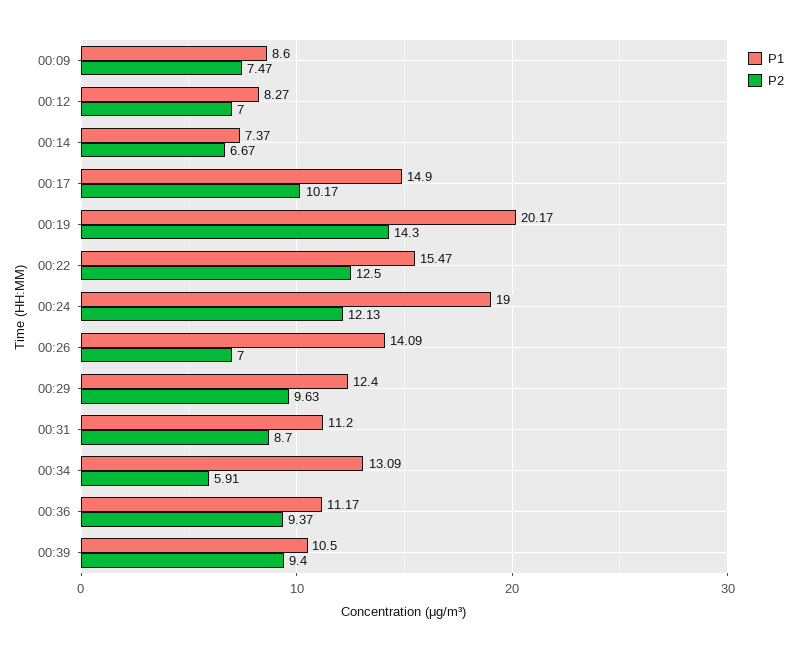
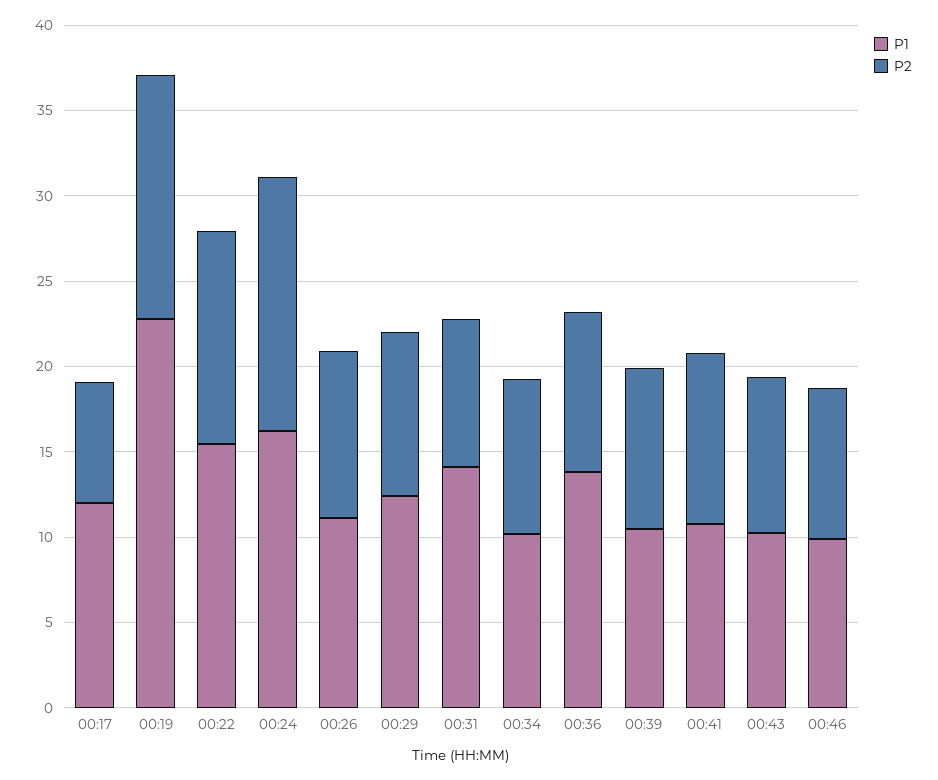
P1, 00:09: 8.6 -> none
P2, 00:09: 7.47 -> none
P1, 00:12: 8.27 -> none
P2, 00:12: 7 -> none
P1, 00:14: 7.37 -> none
P2, 00:14: 6.67 -> none
P1, 00:17: 14.9 -> 12
P2, 00:17: 10.17 -> 7
P1, 00:19: 20.17 -> 23
P1, 00:24: 19 -> 16
P2, 00:24: 12.13 -> 15
P1, 00:26: 14.09 -> 11
P2, 00:26: 7 -> 10
P1, 00:31: 11.2 -> 14
P1, 00:34: 13.09 -> 10
P2, 00:34: 5.91 -> 9
P1, 00:36: 11.17 -> 14
P1, 00:41: none -> 11
P2, 00:41: none -> 10
P1, 00:43: none -> 10
P2, 00:43: none -> 9
P1, 00:46: none -> 10
P2, 00:46: none -> 9

